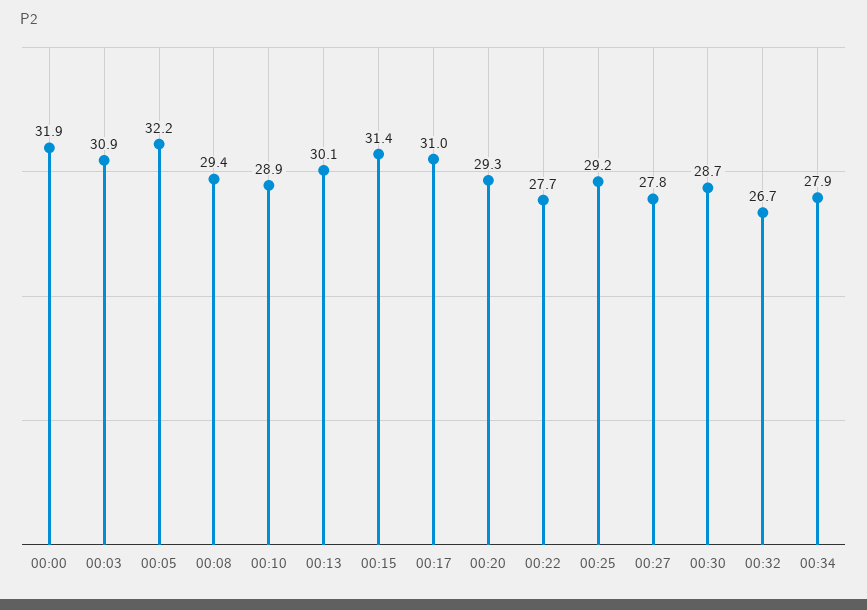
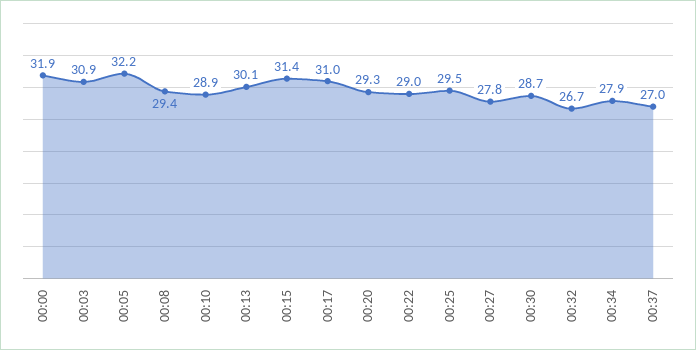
00:22: 27.7 -> 29
00:25: 29.2 -> 29.5
00:37: none -> 27

